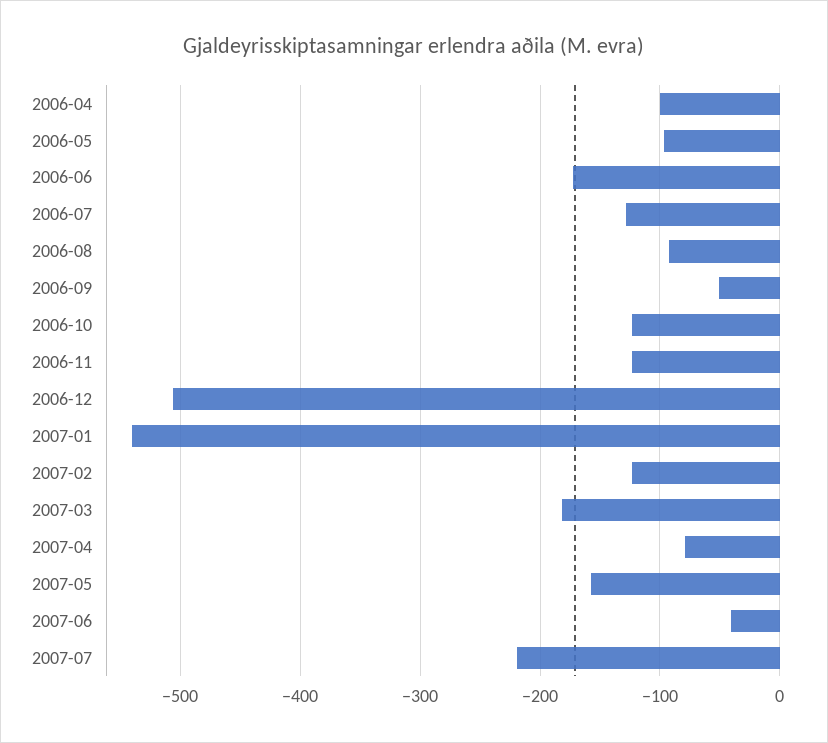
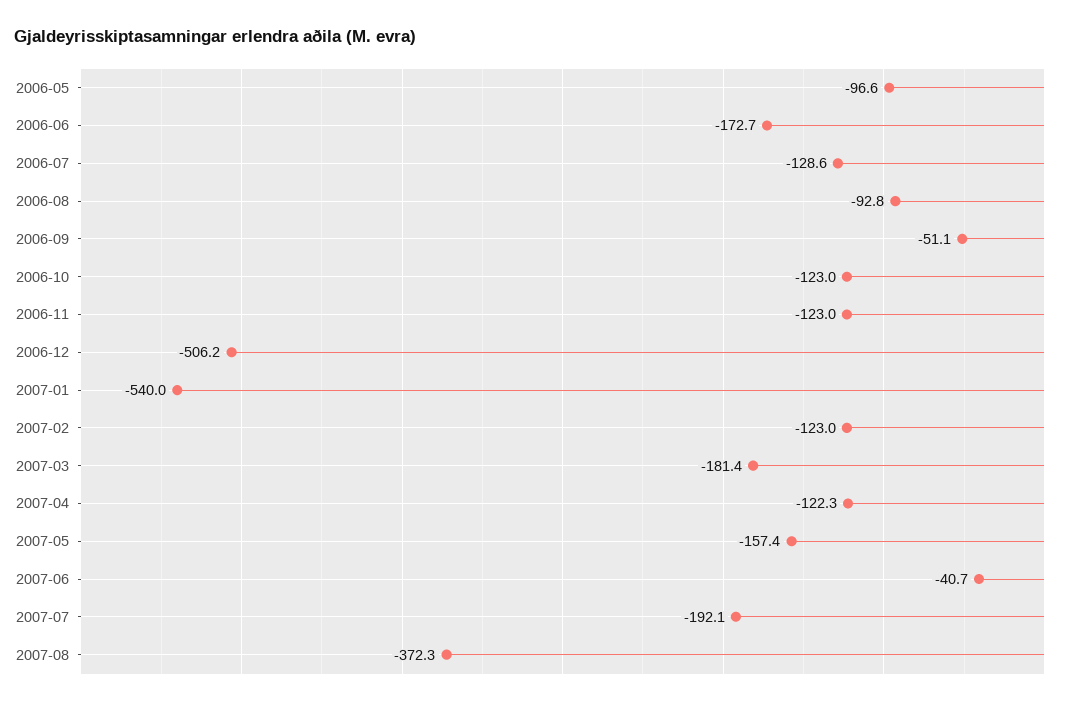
2006-04: -100 -> none
2007-04: -80 -> -122.3
2007-07: -220 -> -192.1
2007-08: none -> -372.3

